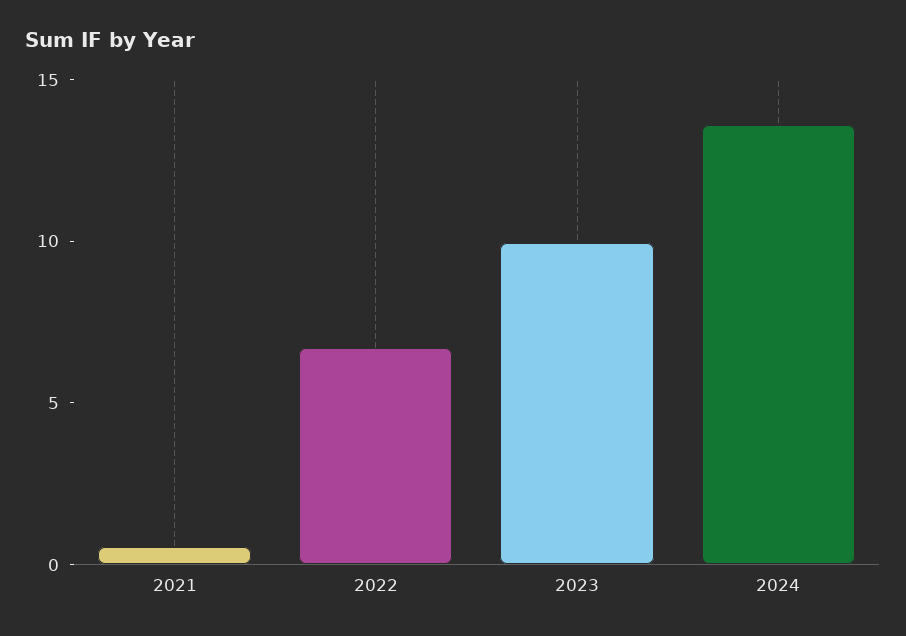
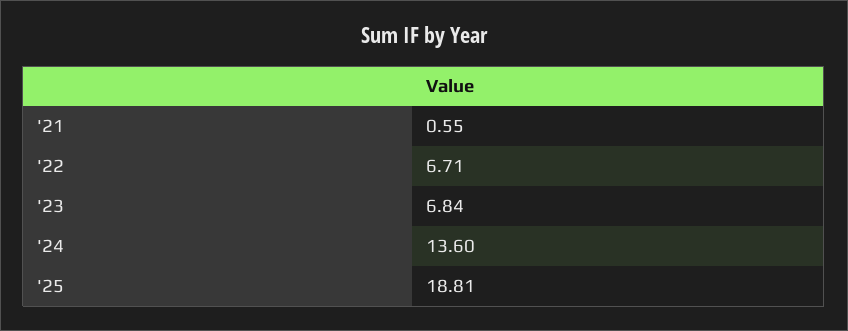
2023: 10 -> 6.84
'25: none -> 18.81

